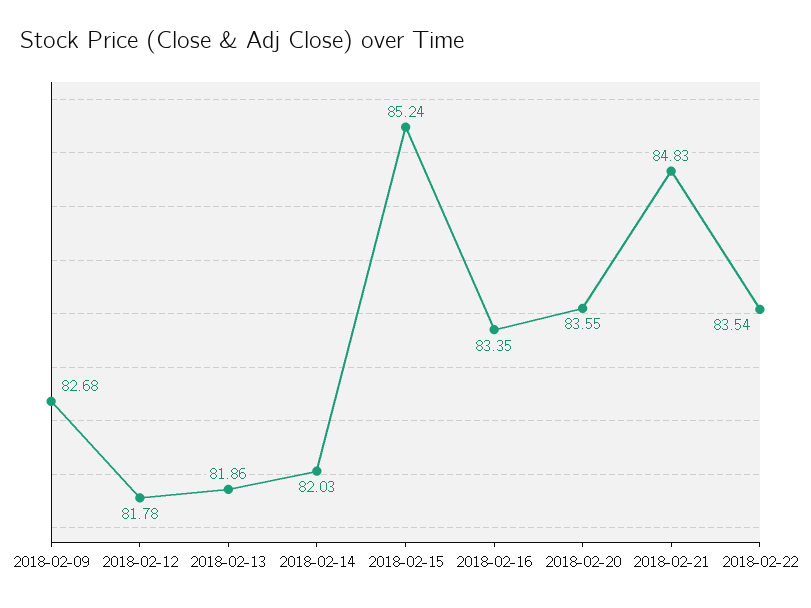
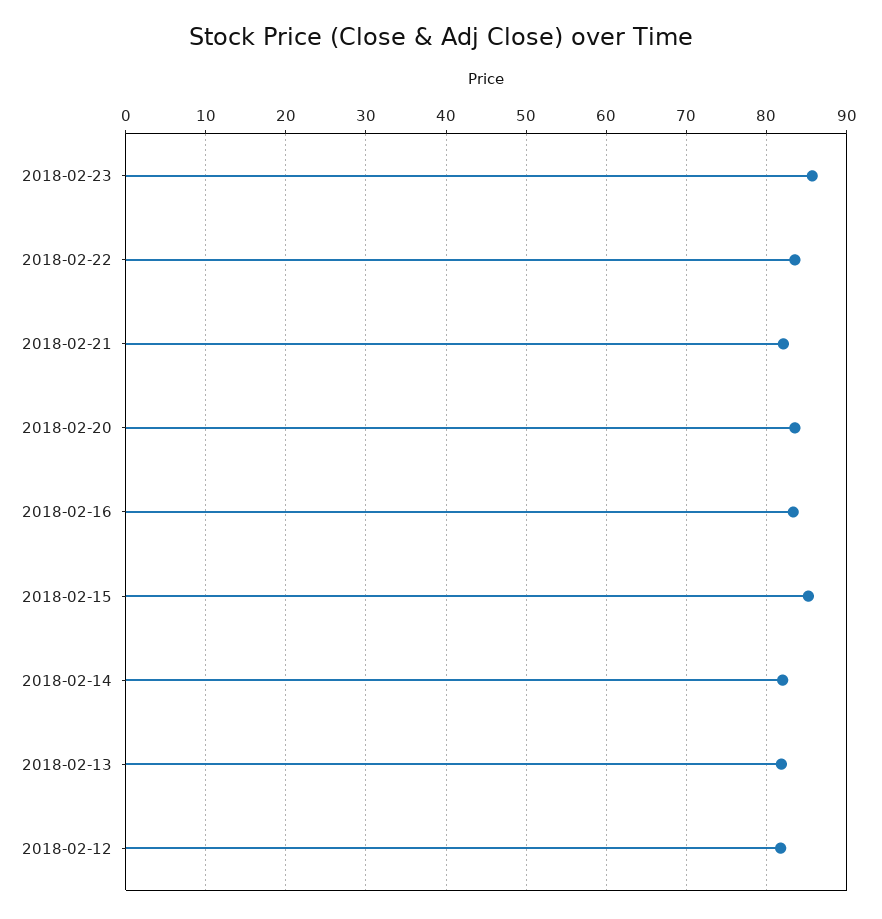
2018-02-09: 82.68 -> none
2018-02-21: 84.83 -> 82
2018-02-23: none -> 86

